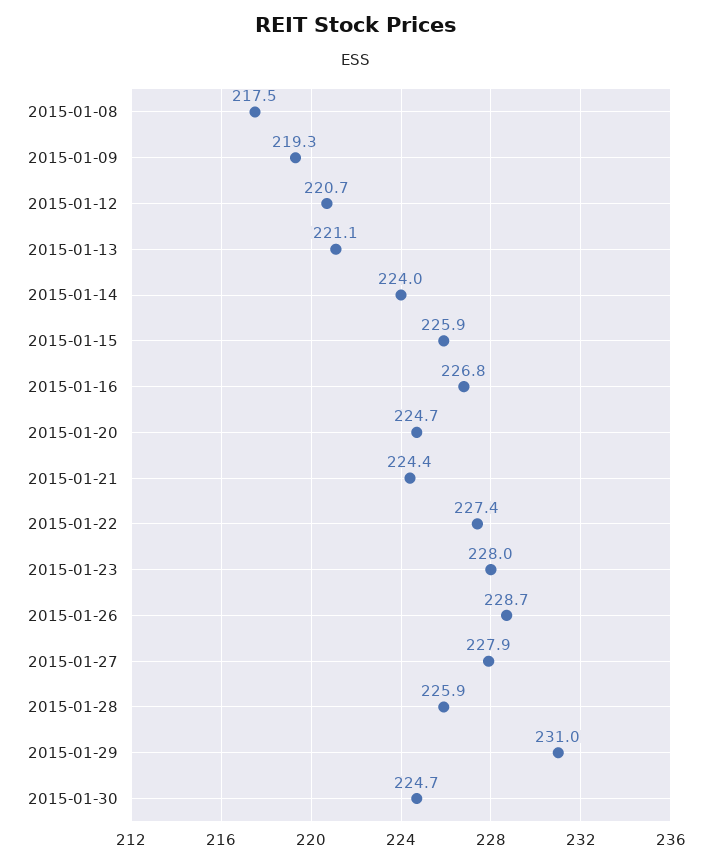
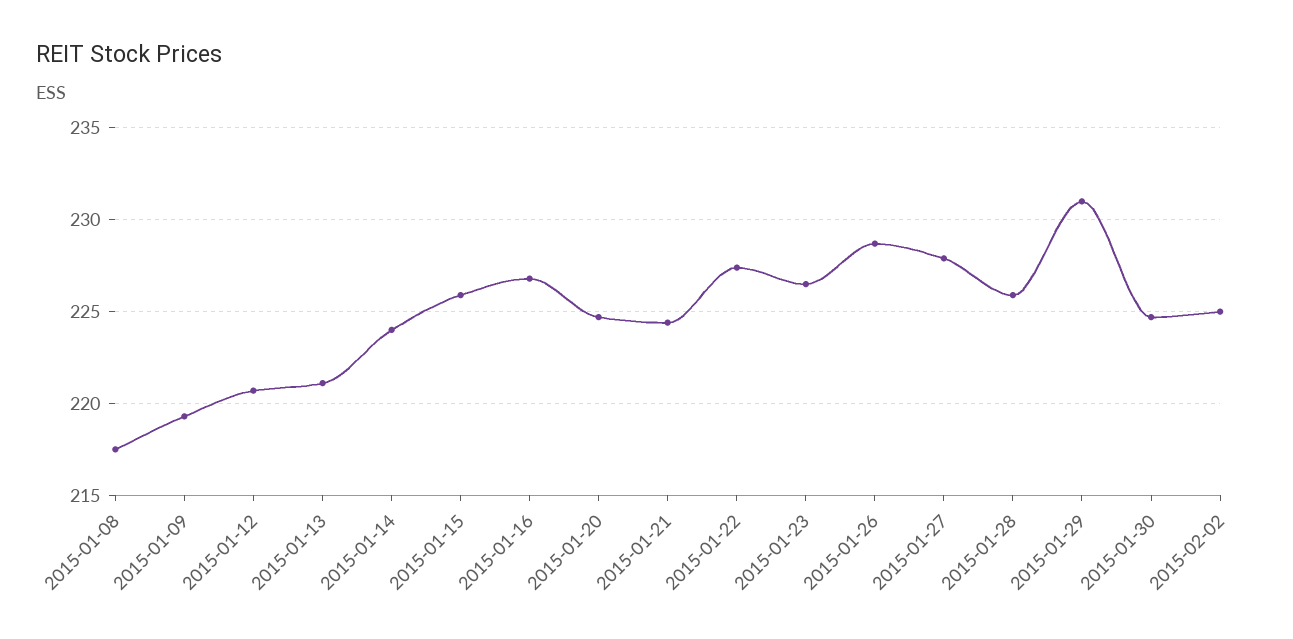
2015-01-23: 228 -> 226.5
2015-02-02: none -> 225

